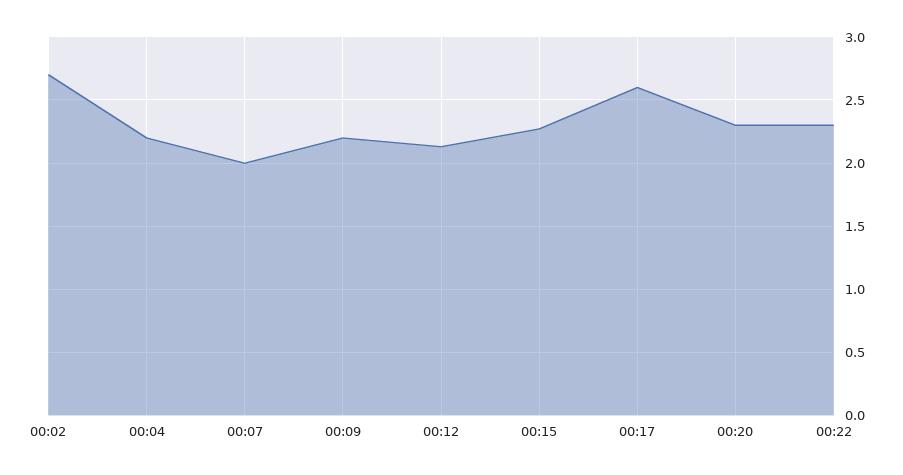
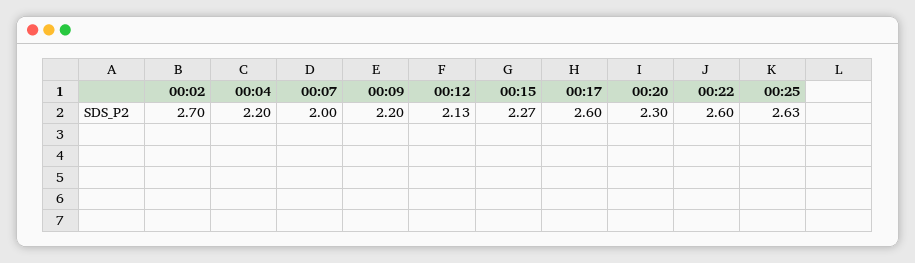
00:22: 2.3 -> 2.6
00:25: none -> 2.63

